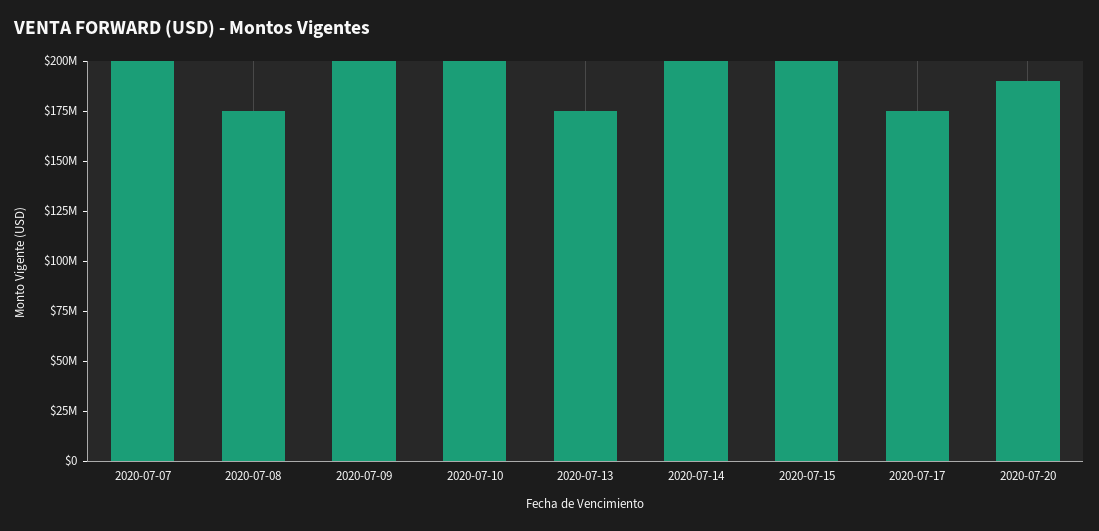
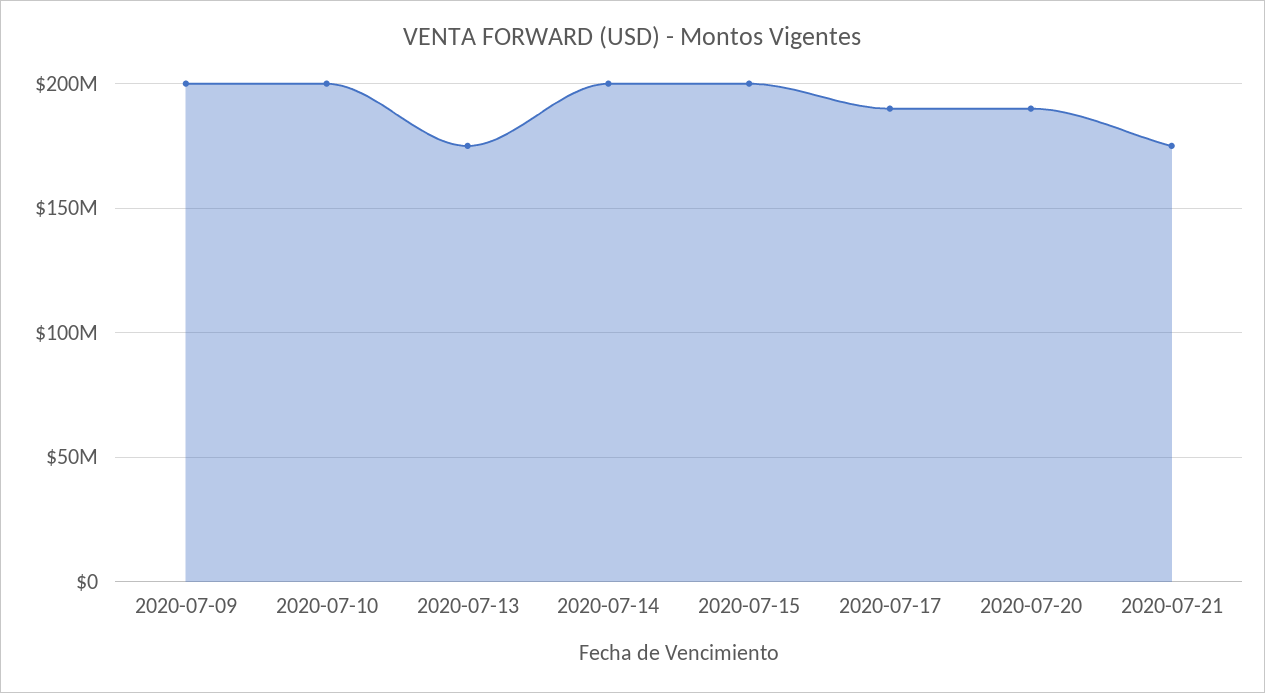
2020-07-07: 200000000 -> none
2020-07-08: 175000000 -> none
2020-07-17: 175000000 -> 190000000
2020-07-21: none -> 175000000

